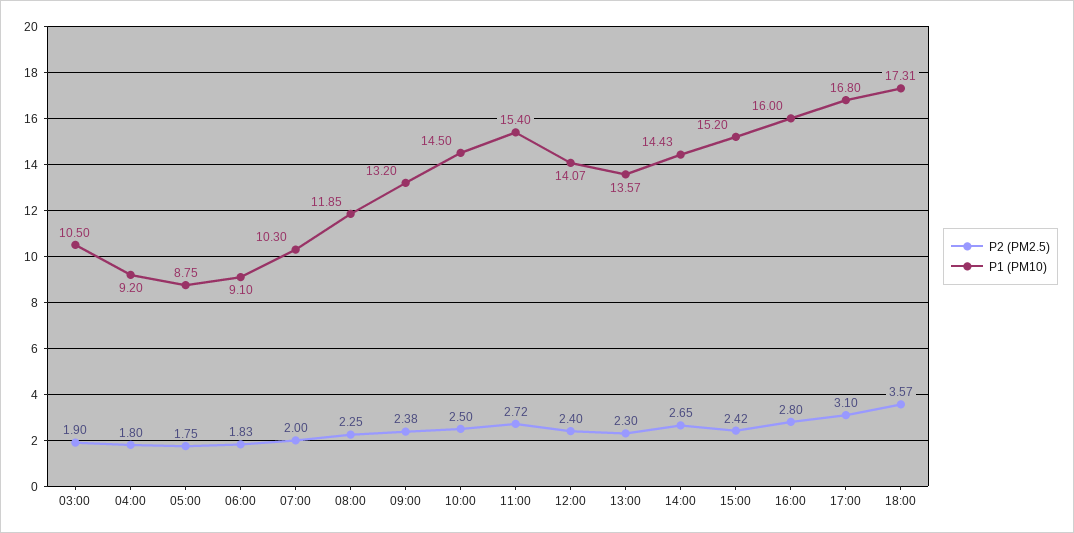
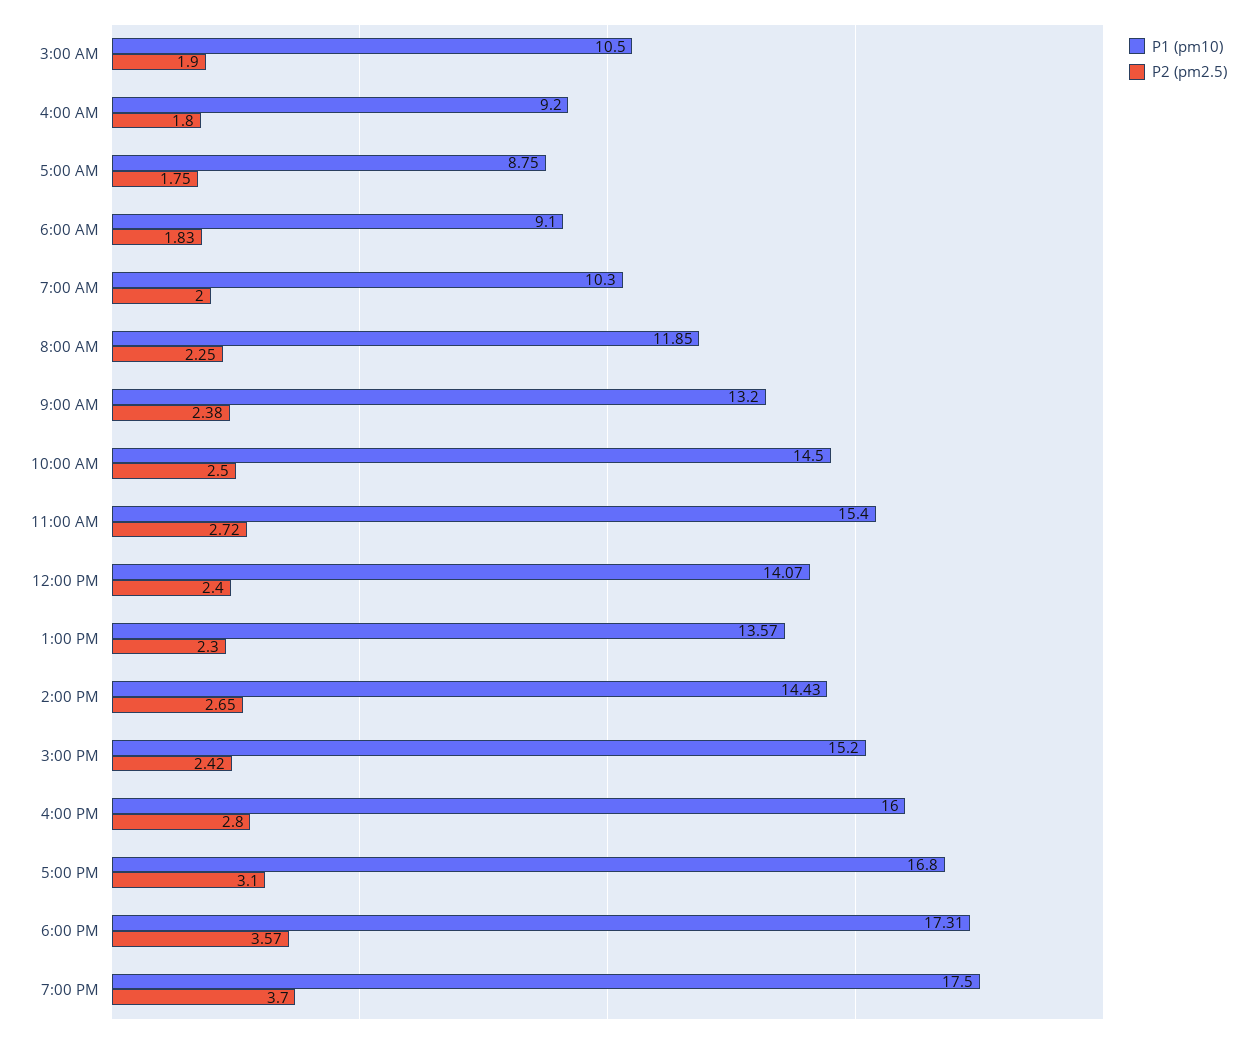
P1 (PM10), 7:00 PM: none -> 17.5
P2 (PM2.5), 7:00 PM: none -> 3.7

